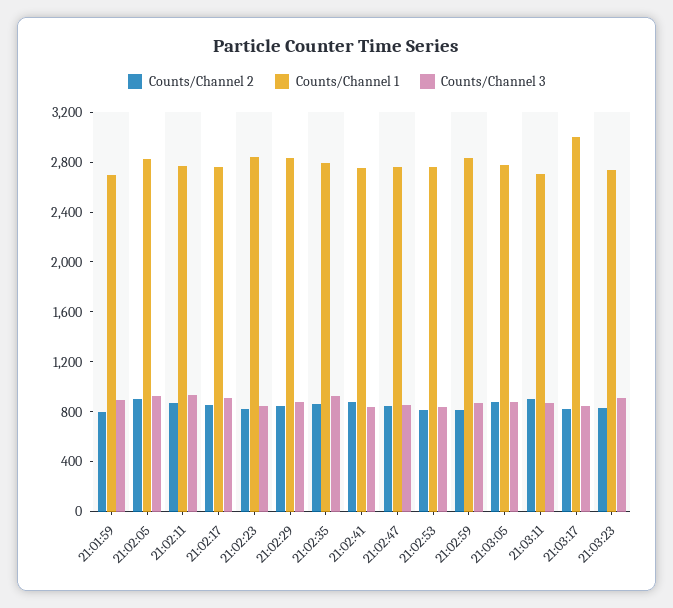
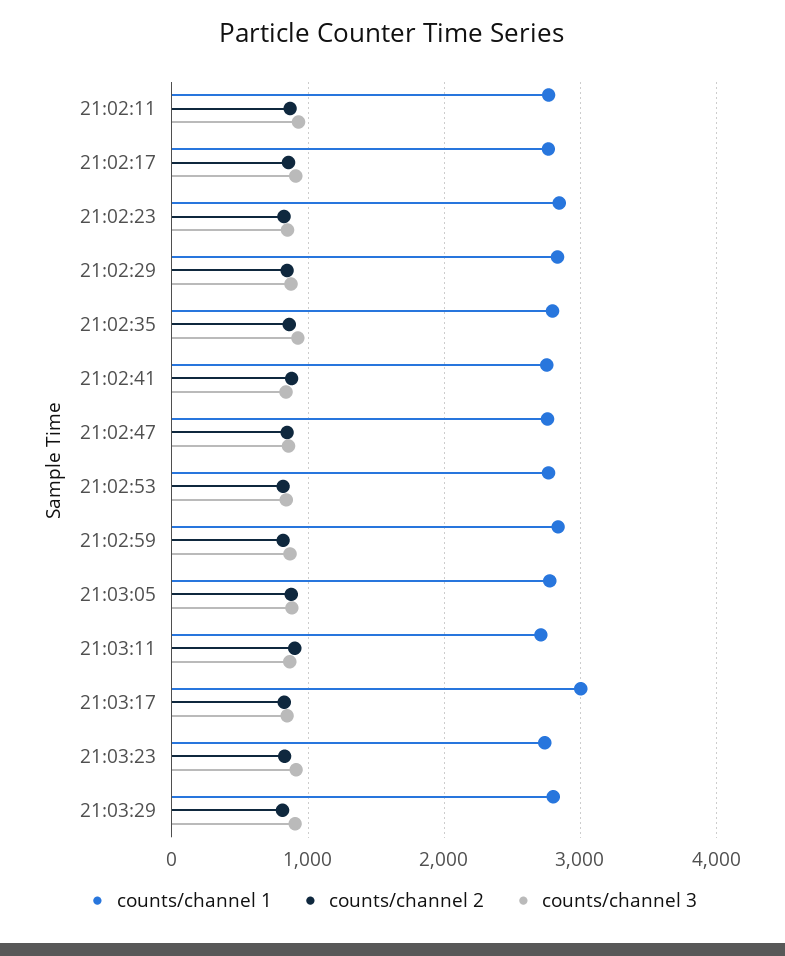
Counts/Channel 2, 21:01:59: 800 -> none
Counts/Channel 1, 21:01:59: 2700 -> none
Counts/Channel 3, 21:01:59: 900 -> none
Counts/Channel 2, 21:02:05: 900 -> none
Counts/Channel 1, 21:02:05: 2800 -> none
Counts/Channel 3, 21:02:05: 900 -> none
Counts/Channel 1, 21:03:29: none -> 2800
Counts/Channel 2, 21:03:29: none -> 800
Counts/Channel 3, 21:03:29: none -> 900

